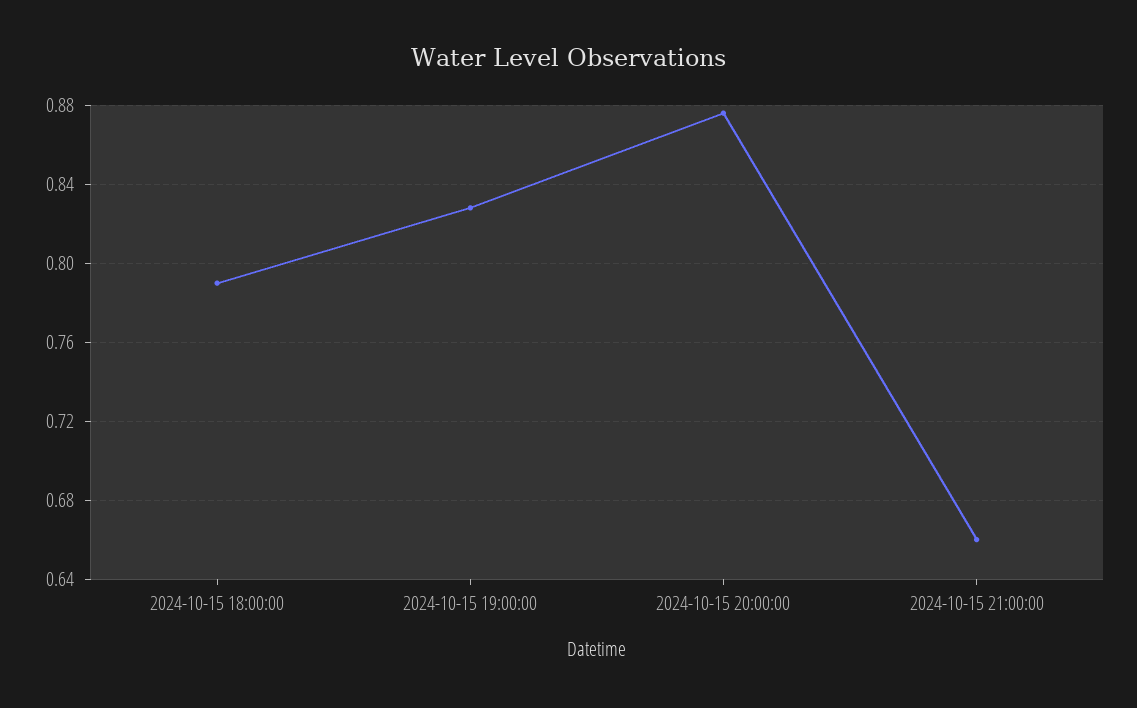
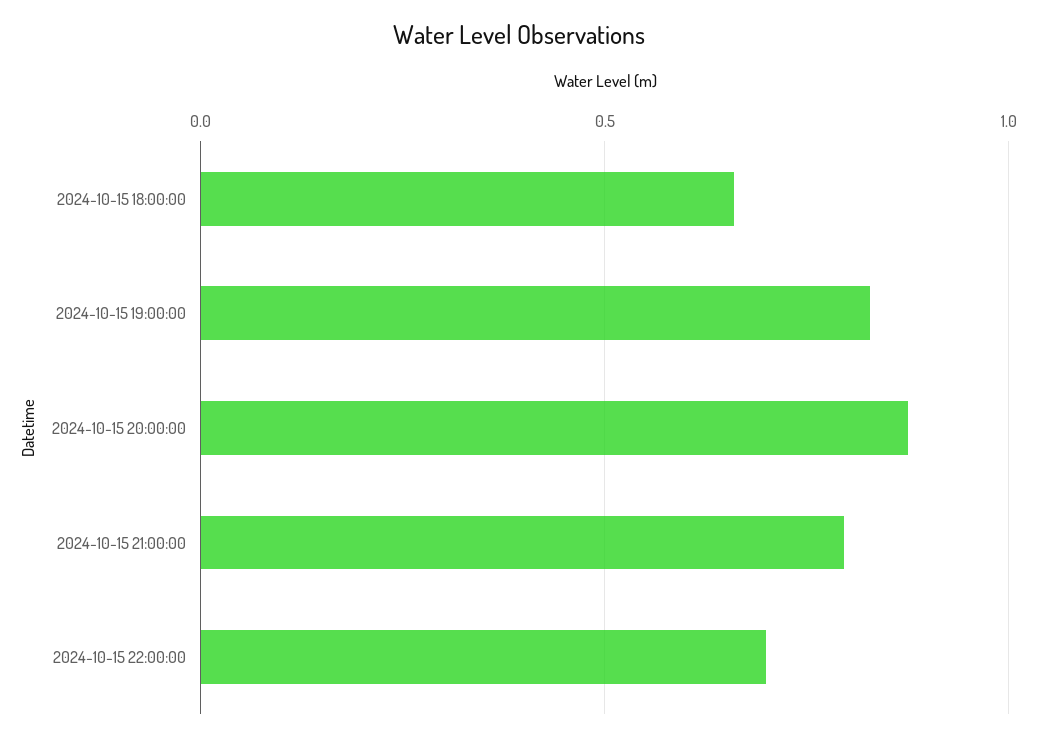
2024-10-15 18:00:00: 0.79 -> 0.65
2024-10-15 21:00:00: 0.66 -> 0.8
2024-10-15 22:00:00: none -> 0.7

